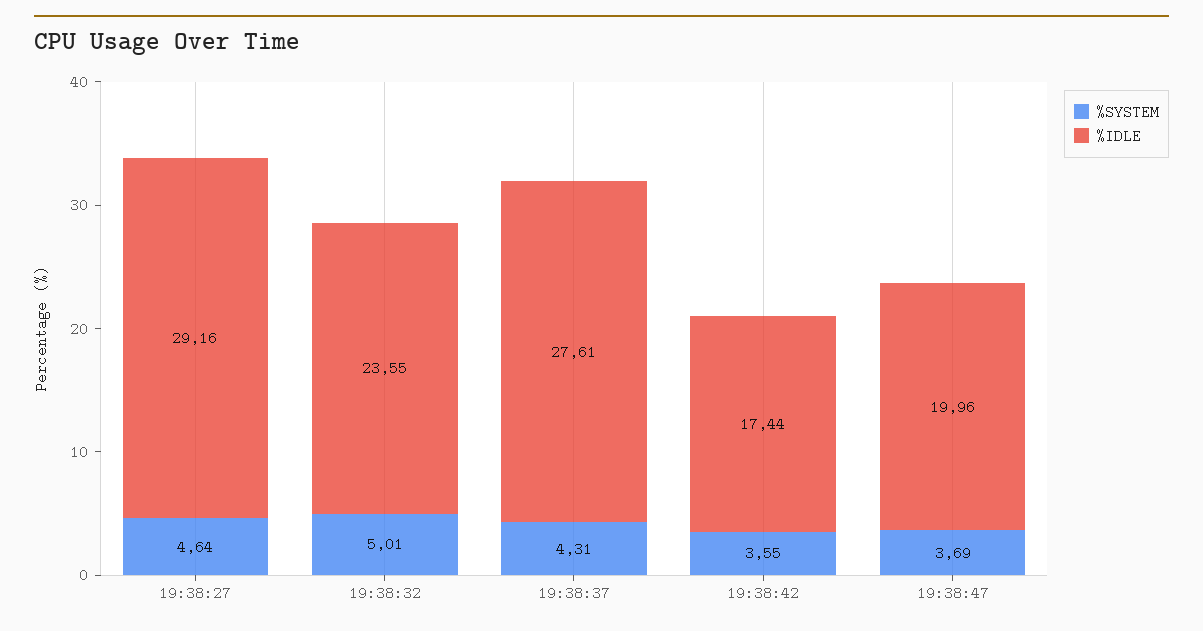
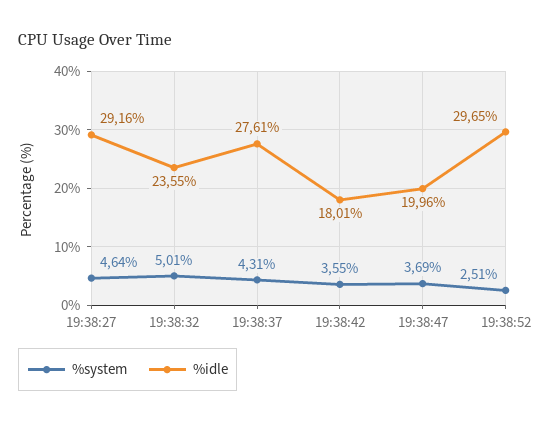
%IDLE, 19:38:42: 17.44 -> 18.01
%SYSTEM, 19:38:52: none -> 2.51
%IDLE, 19:38:52: none -> 29.65

